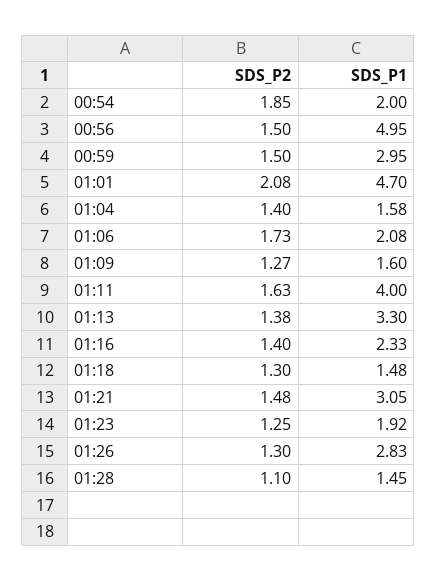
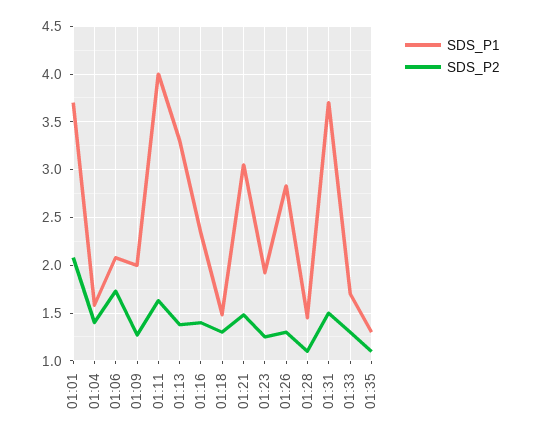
SDS_P2, 00:54: 1.85 -> none
SDS_P1, 00:54: 2 -> none
SDS_P2, 00:56: 1.5 -> none
SDS_P1, 00:56: 4.95 -> none
SDS_P2, 00:59: 1.5 -> none
SDS_P1, 00:59: 2.95 -> none
SDS_P1, 01:01: 4.7 -> 3.7
SDS_P1, 01:09: 1.6 -> 2
SDS_P1, 01:31: none -> 3.7
SDS_P2, 01:31: none -> 1.5
SDS_P1, 01:33: none -> 1.7
SDS_P2, 01:33: none -> 1.3
SDS_P1, 01:35: none -> 1.3
SDS_P2, 01:35: none -> 1.1

